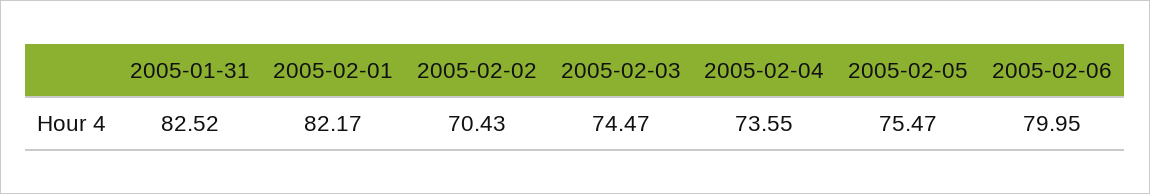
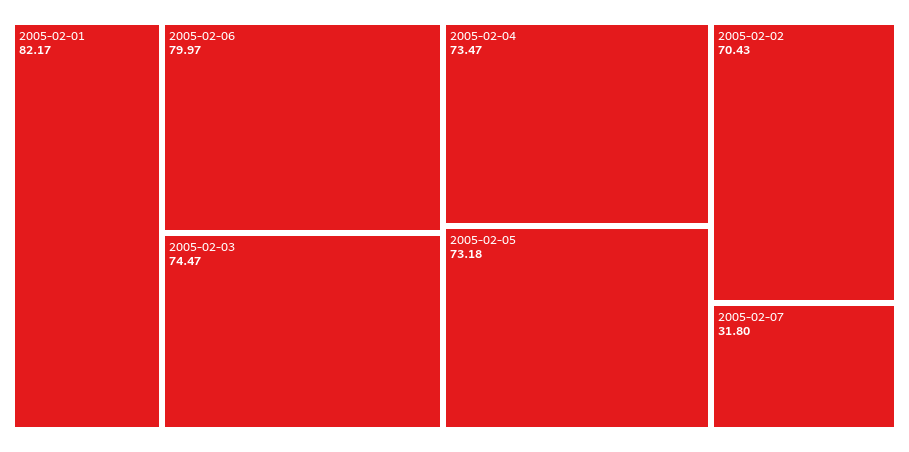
2005-01-31: 82.52 -> none
2005-02-04: 73.55 -> 73.47
2005-02-05: 75.47 -> 73.18
2005-02-06: 79.95 -> 79.97
2005-02-07: none -> 31.8

